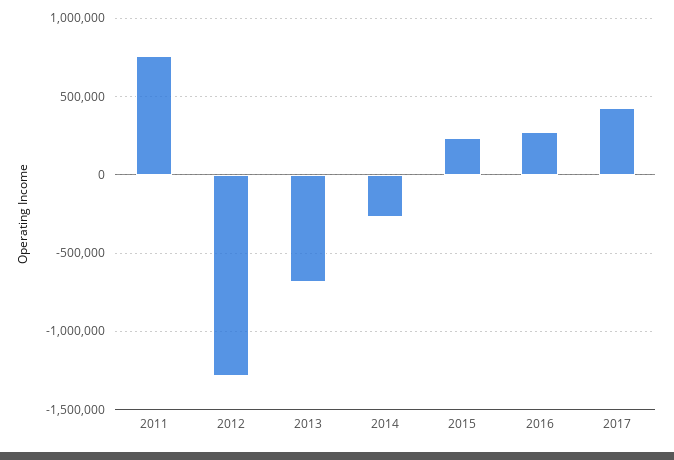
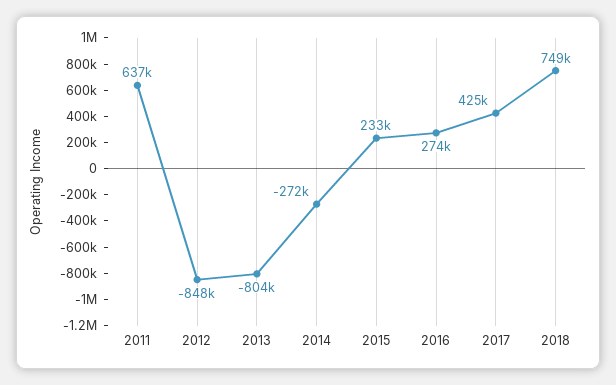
2011: 750000 -> 637000
2012: -1300000 -> -848000
2013: -700000 -> -804000
2018: none -> 749000

